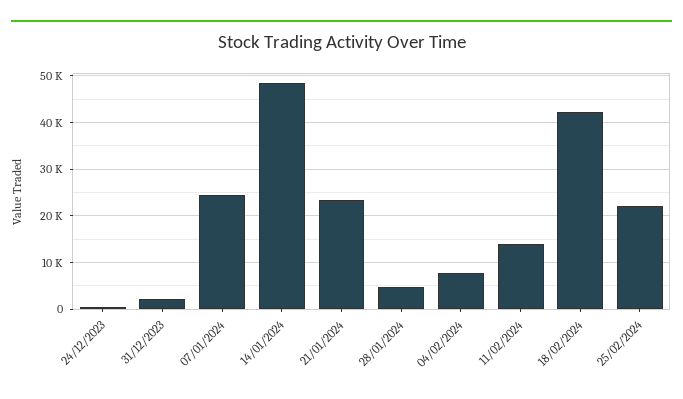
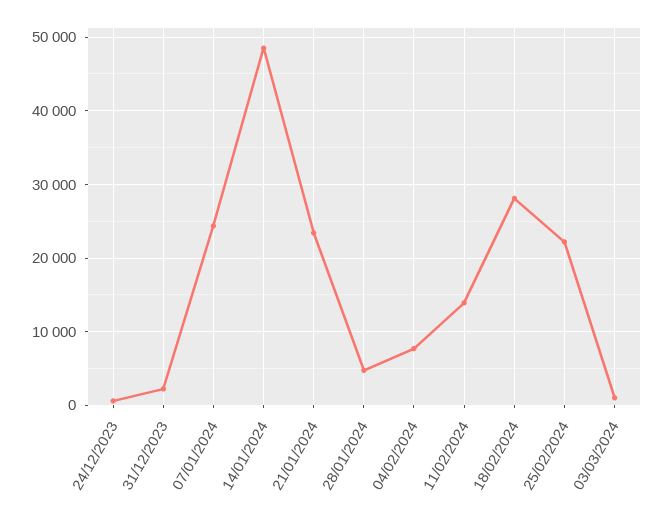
18/02/2024: 42000 -> 28000
03/03/2024: none -> 1000

